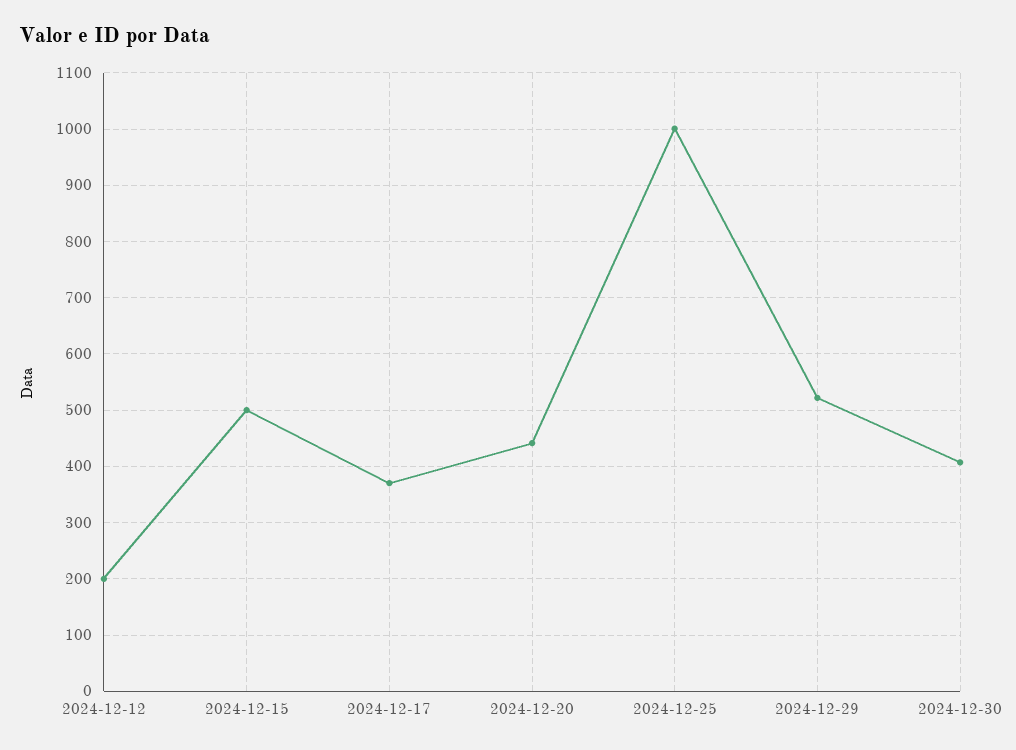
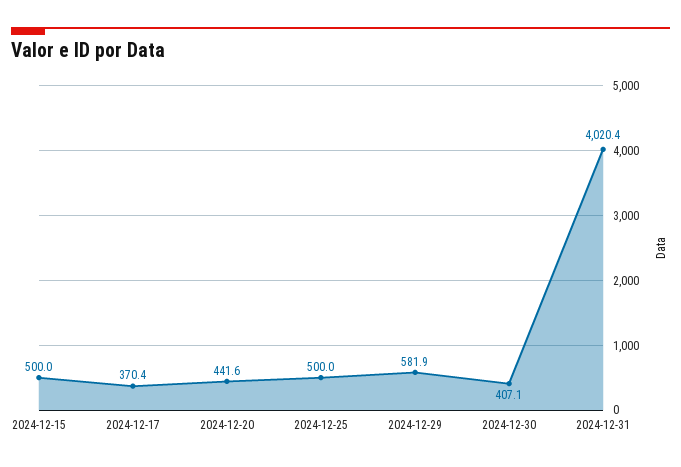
2024-12-12: 200 -> none
2024-12-25: 1000 -> 500
2024-12-29: 520 -> 581.9
2024-12-31: none -> 4020.4

